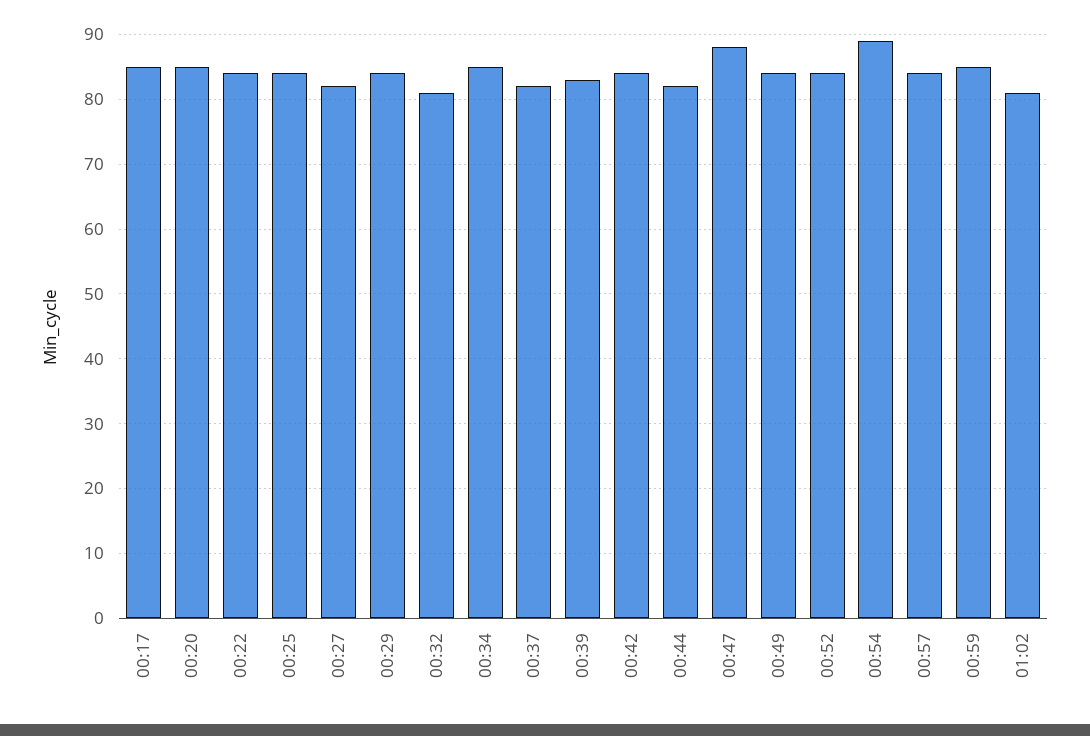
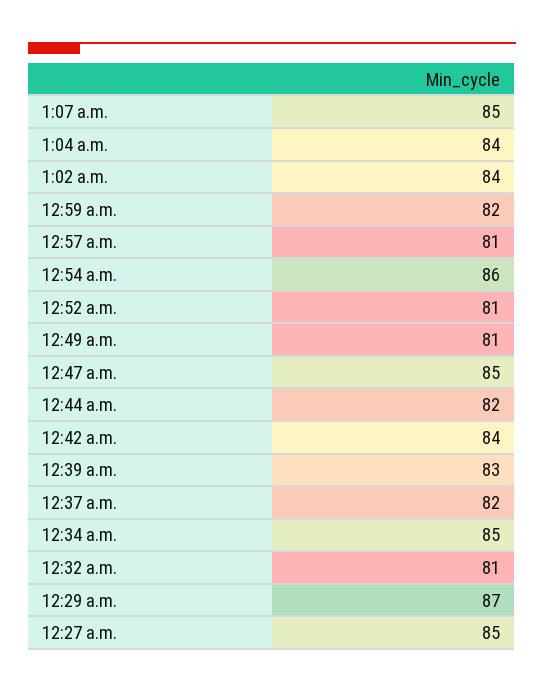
00:17: 85 -> none
00:20: 85 -> none
00:22: 84 -> none
00:25: 84 -> none
00:27: 82 -> 85
00:29: 84 -> 87
00:47: 88 -> 85
00:49: 84 -> 81
00:52: 84 -> 81
00:54: 89 -> 86
00:57: 84 -> 81
00:59: 85 -> 82
01:02: 81 -> 84
1:07 a.m.: none -> 85
1:04 a.m.: none -> 84

